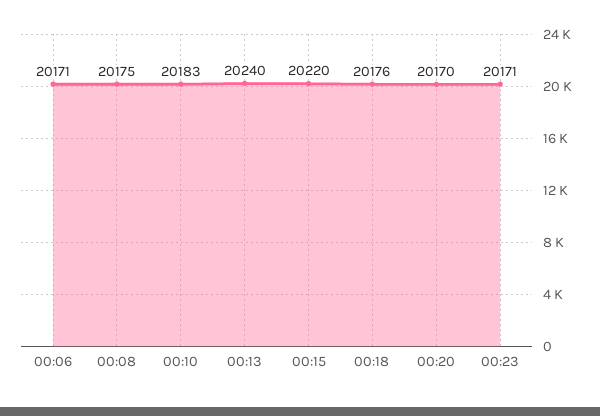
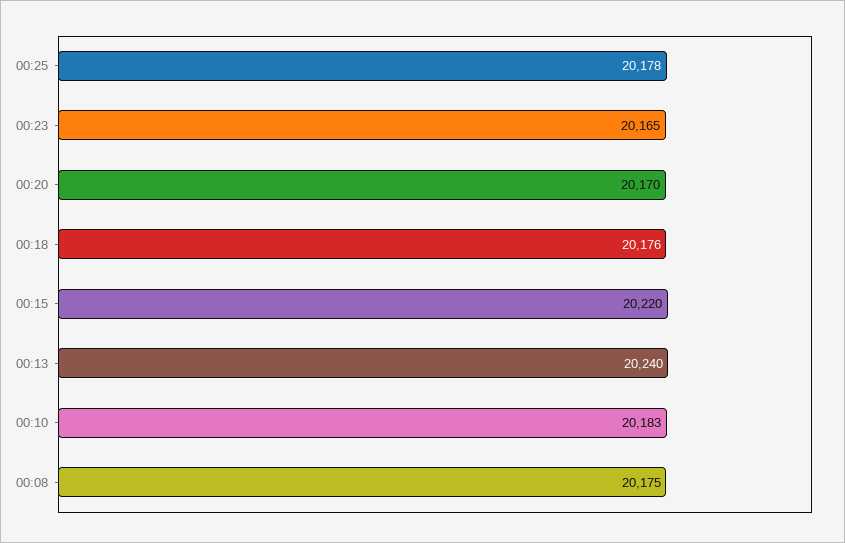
00:06: 20171 -> none
00:23: 20171 -> 20165
00:25: none -> 20178

